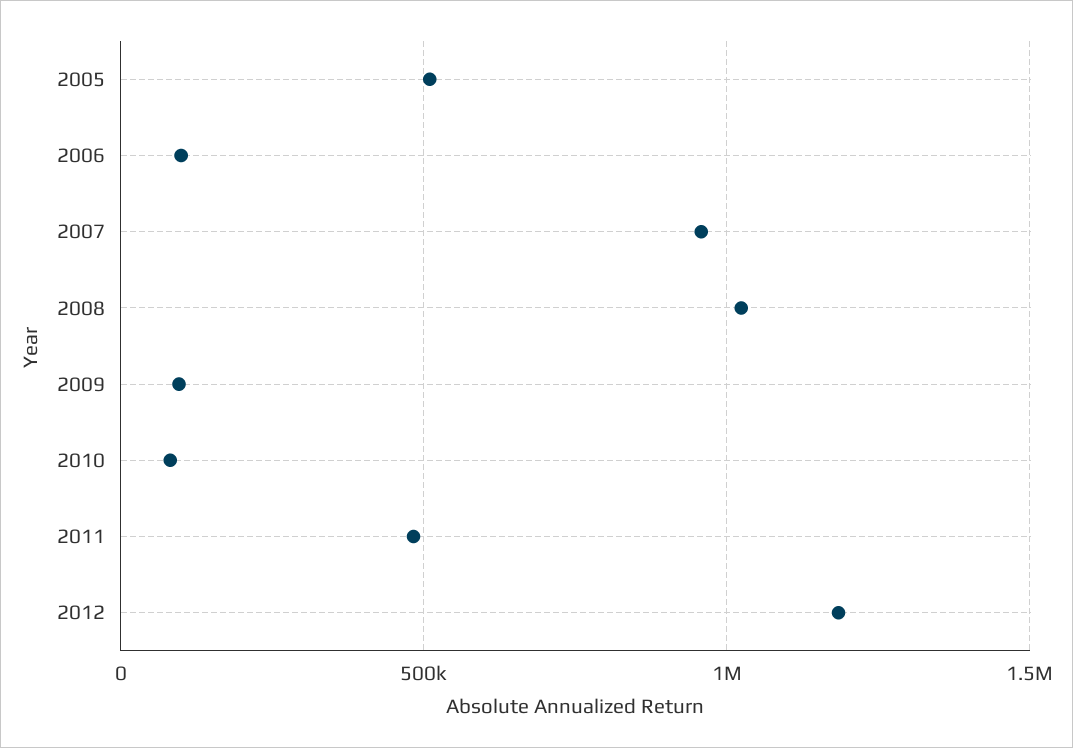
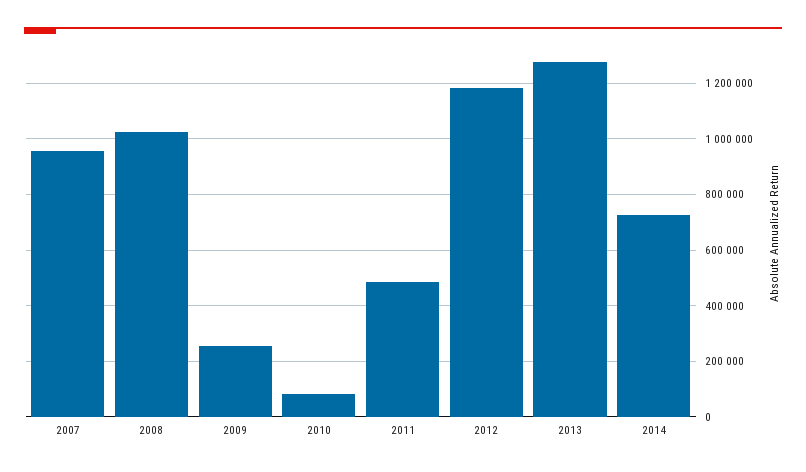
2005: 500000 -> none
2006: 100000 -> none
2009: 100000 -> 250000
2013: none -> 1275000
2014: none -> 725000

